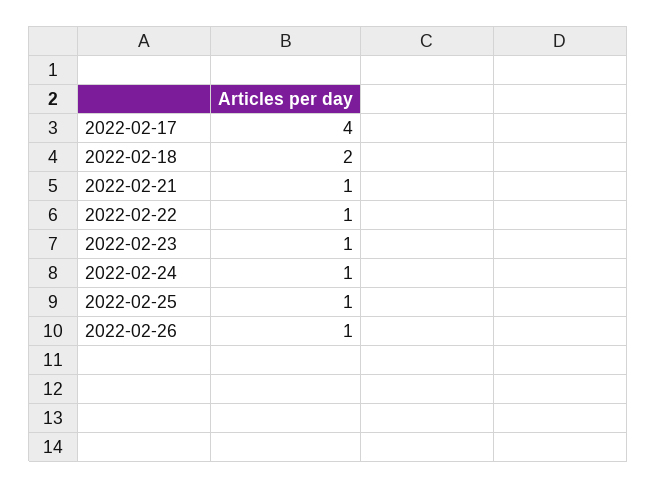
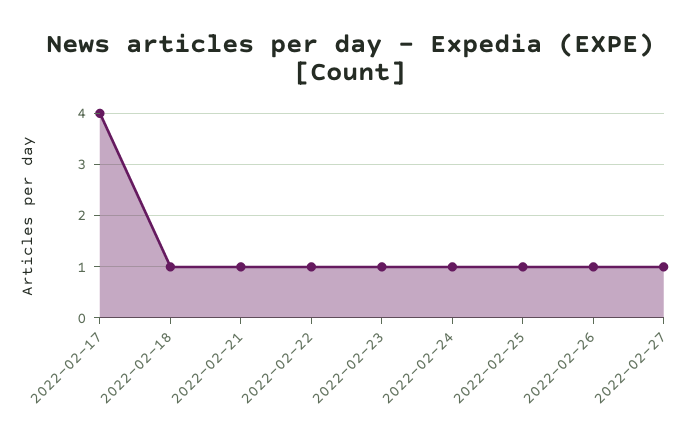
2022-02-18: 2 -> 1
2022-02-27: none -> 1

